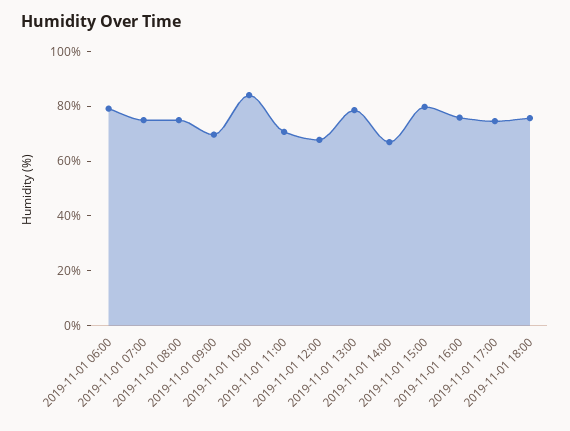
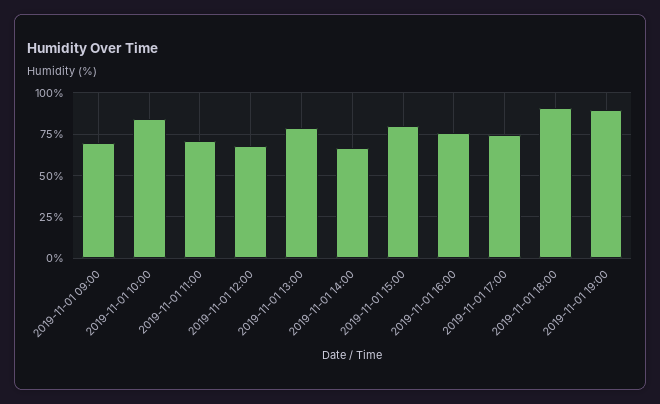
2019-11-01 06:00: 80 -> none
2019-11-01 07:00: 75 -> none
2019-11-01 08:00: 75 -> none
2019-11-01 18:00: 75 -> 90
2019-11-01 19:00: none -> 90

